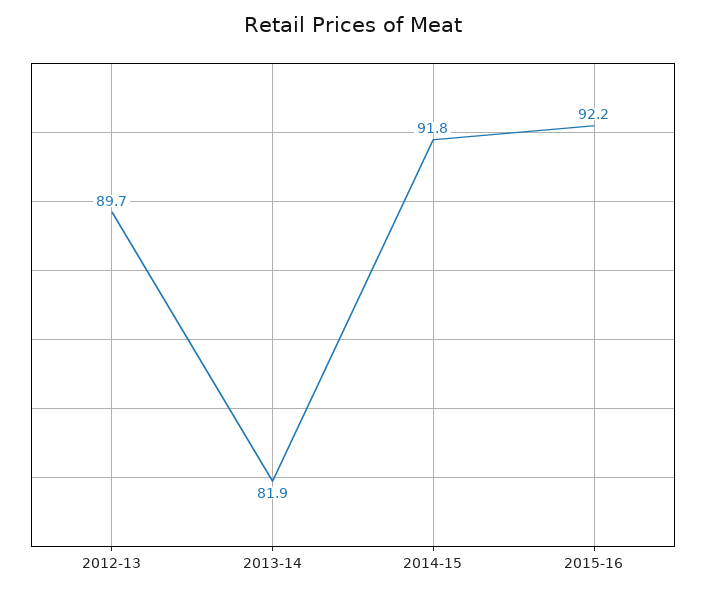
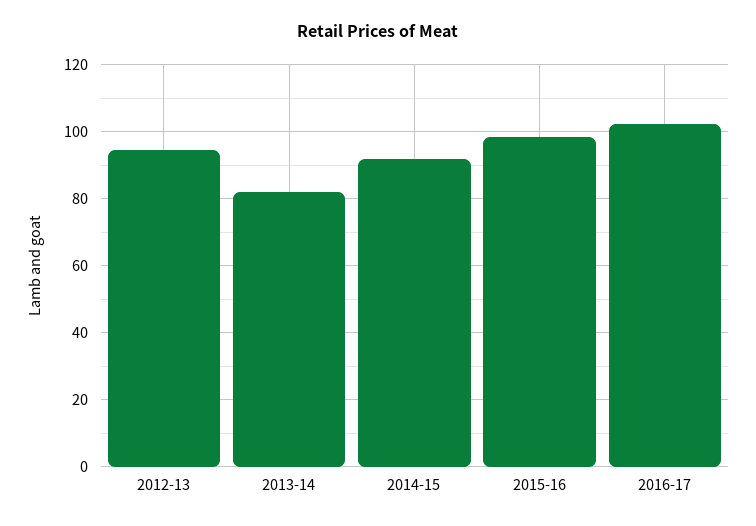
2012-13: 89.7 -> 94
2015-16: 92.2 -> 98
2016-17: none -> 102

